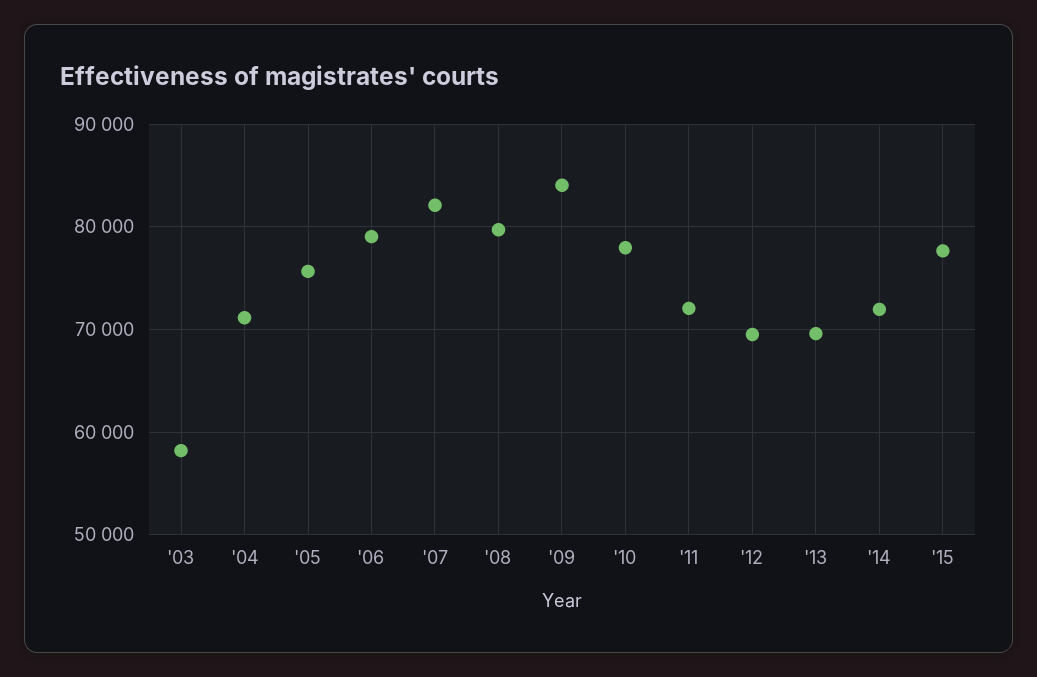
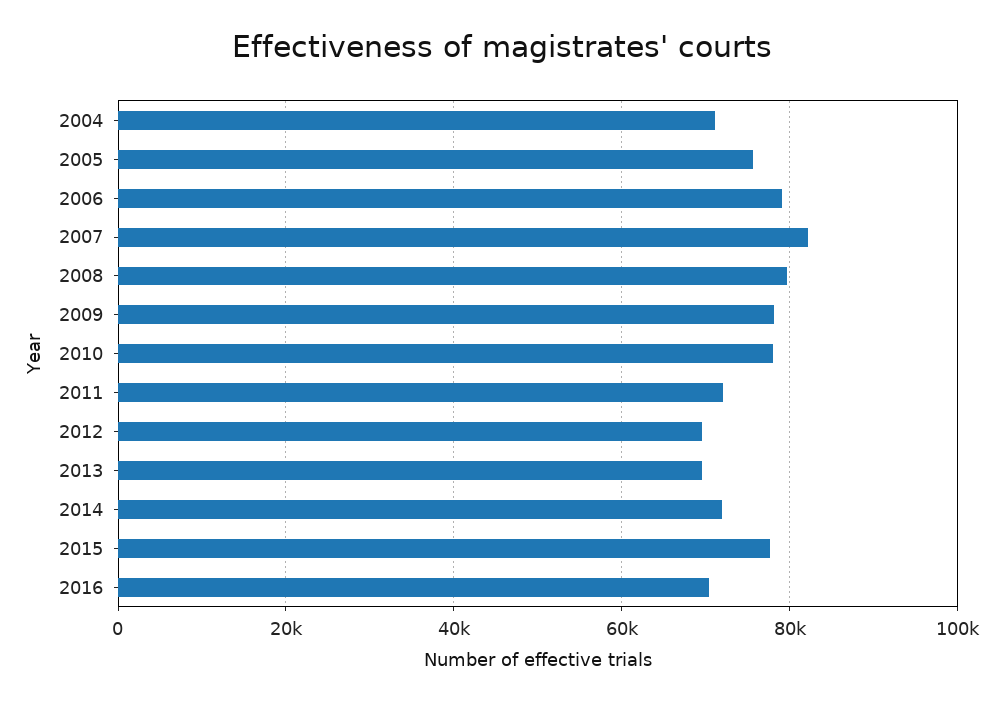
'03: 58000 -> none
'09: 84000 -> 78000
2016: none -> 70000

